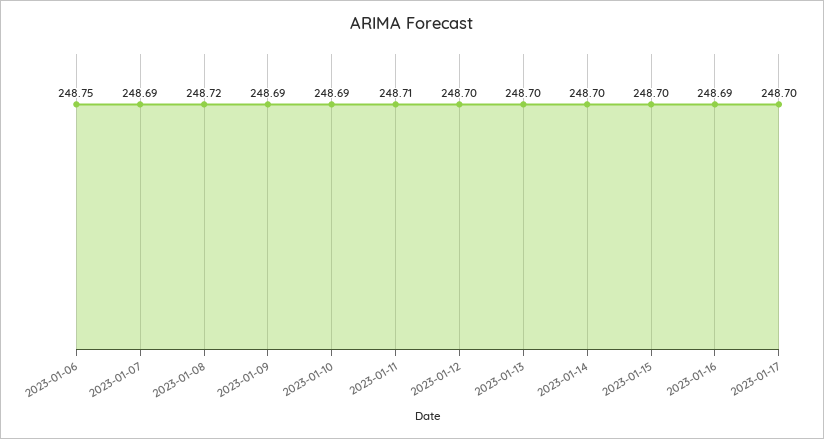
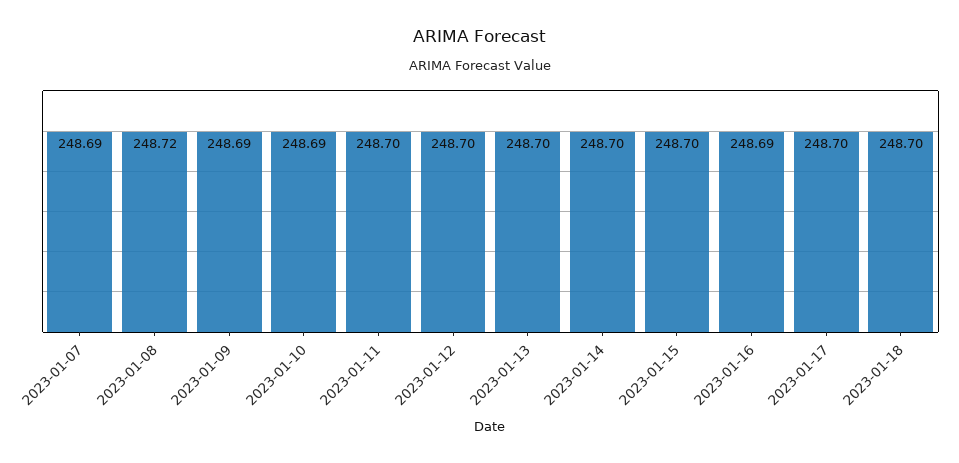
2023-01-06: 248.75 -> none
2023-01-11: 248.71 -> 248.7
2023-01-18: none -> 248.7

